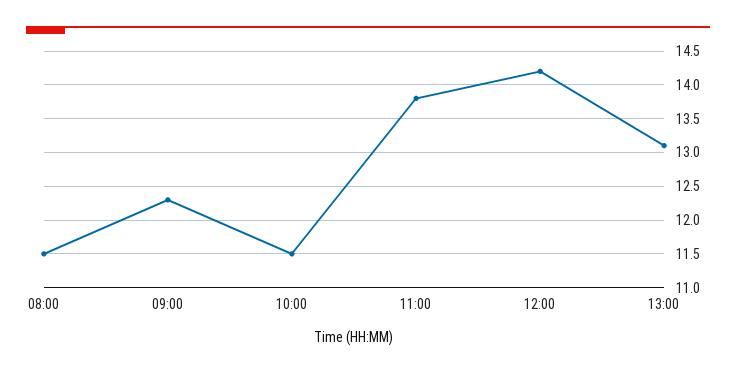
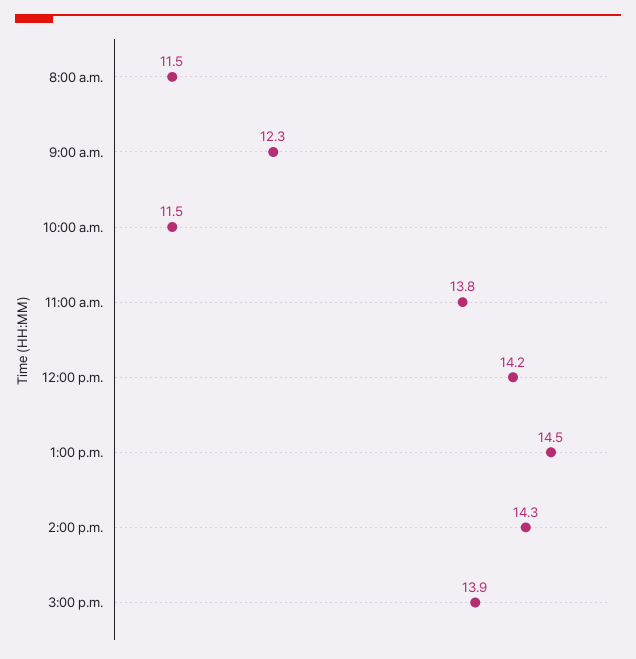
13:00: 13.1 -> 14.5
2:00 p.m.: none -> 14.3
3:00 p.m.: none -> 13.9

